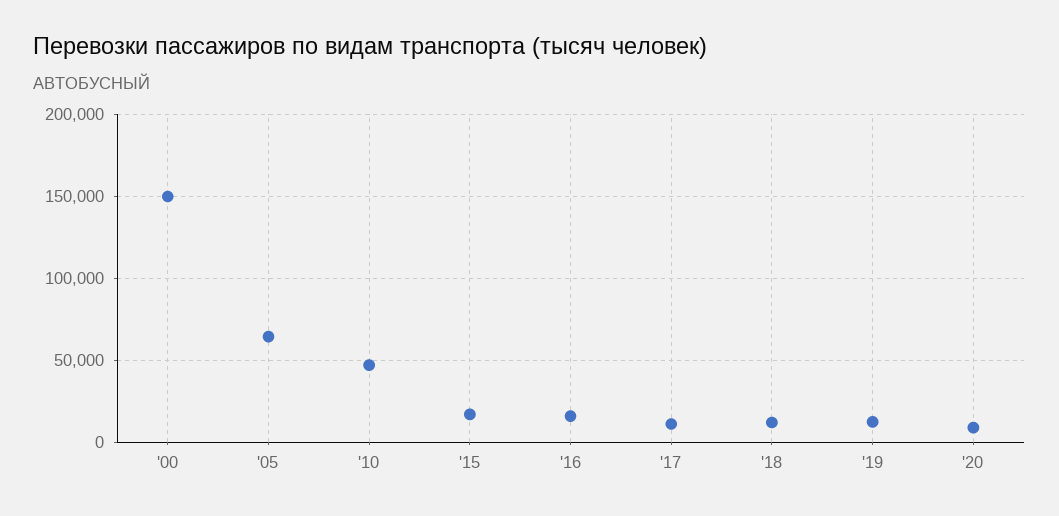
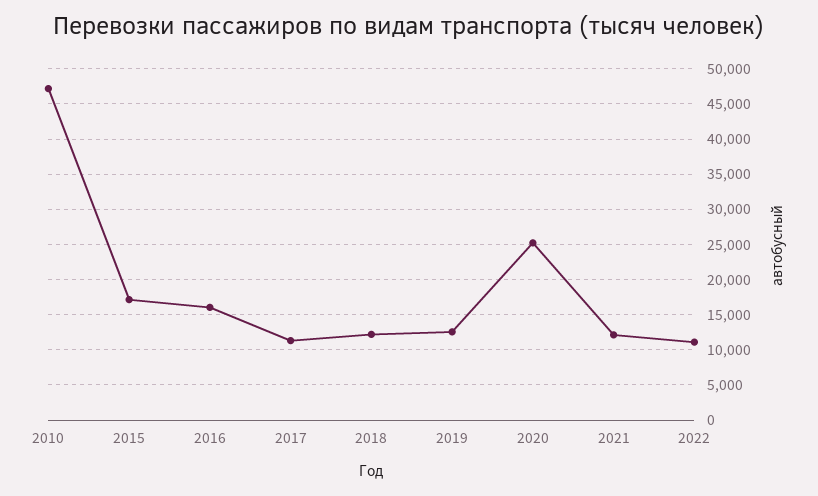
'00: 150000 -> none
'05: 65000 -> none
'20: 10000 -> 25000
2021: none -> 12000
2022: none -> 11000

